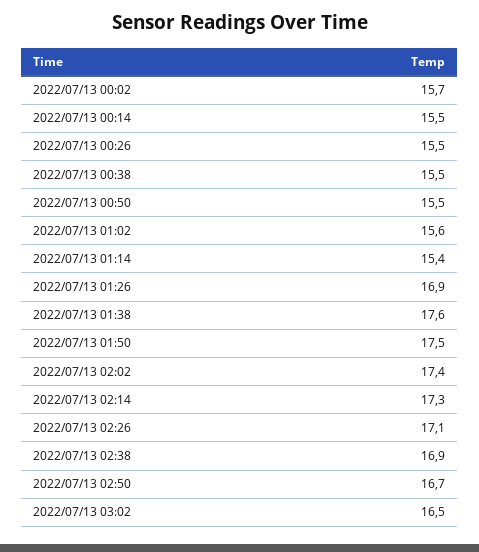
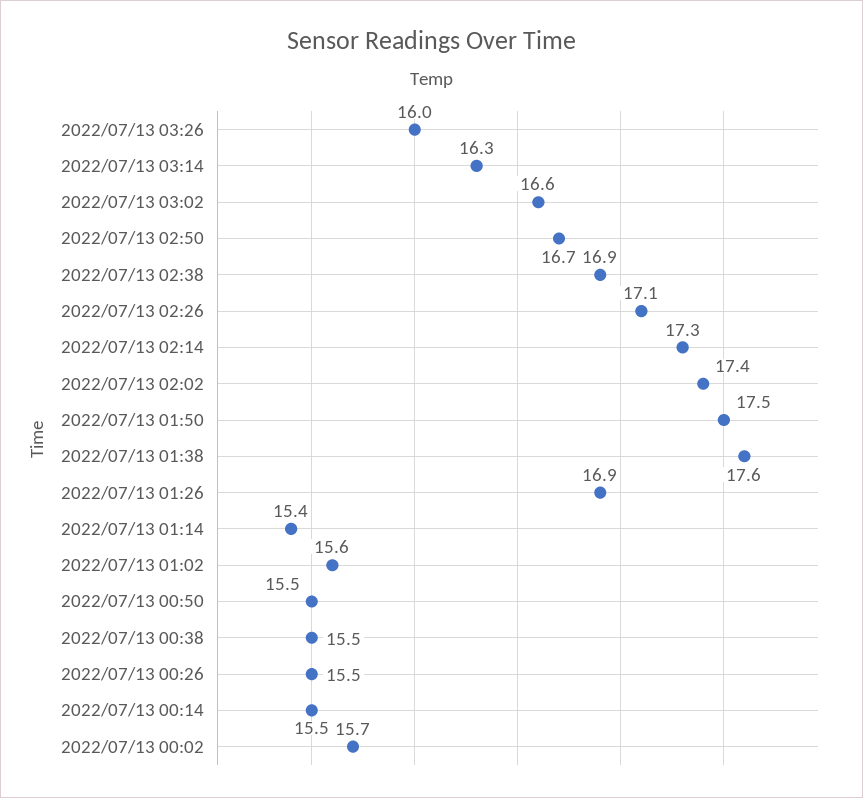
2022/07/13 03:02: 16.5 -> 16.6
2022/07/13 03:26: none -> 16
2022/07/13 03:14: none -> 16.3

